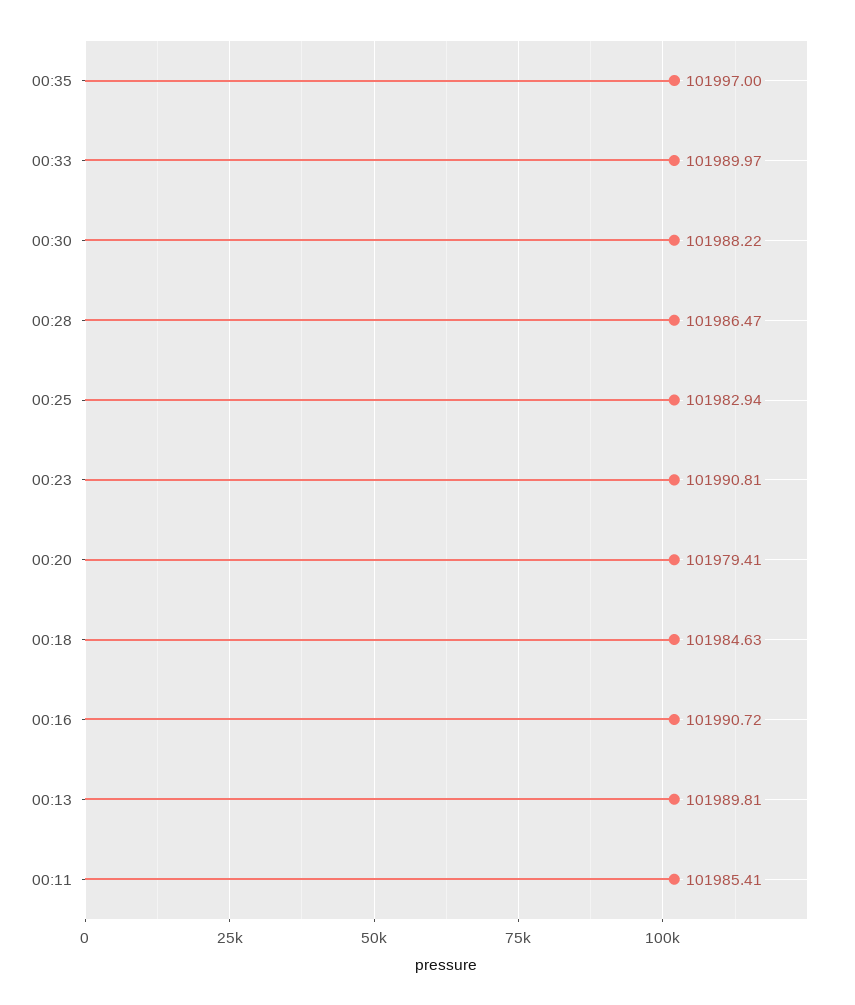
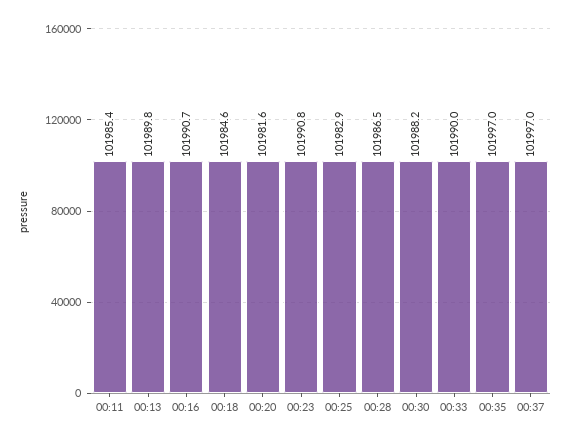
00:20: 101979.41 -> 101981.6
00:37: none -> 101997

